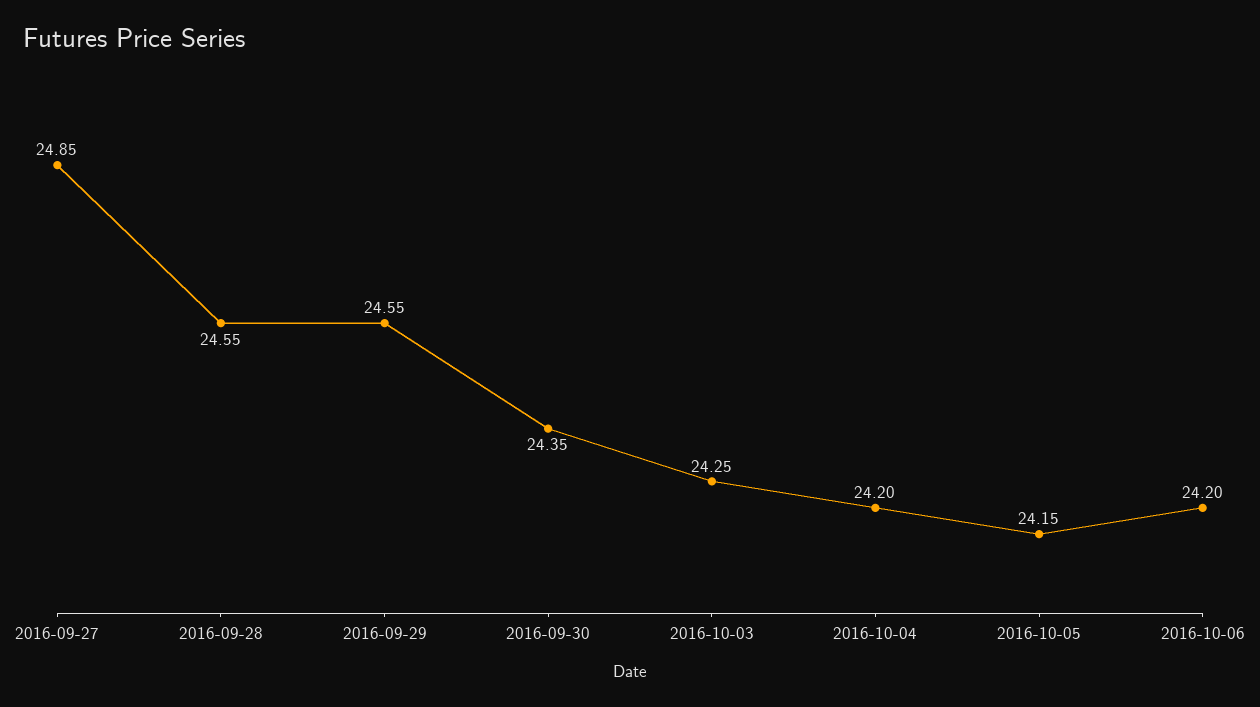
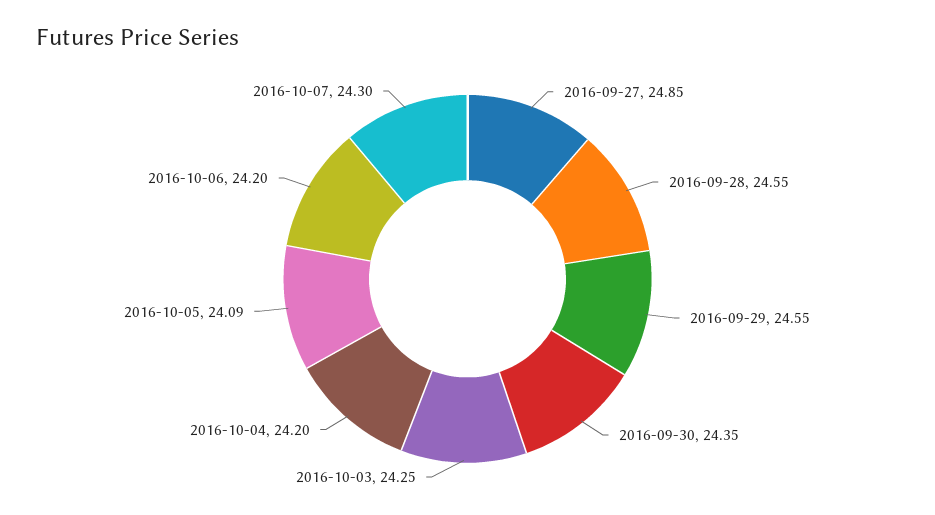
2016-10-05: 24.15 -> 24.09
2016-10-07: none -> 24.3

